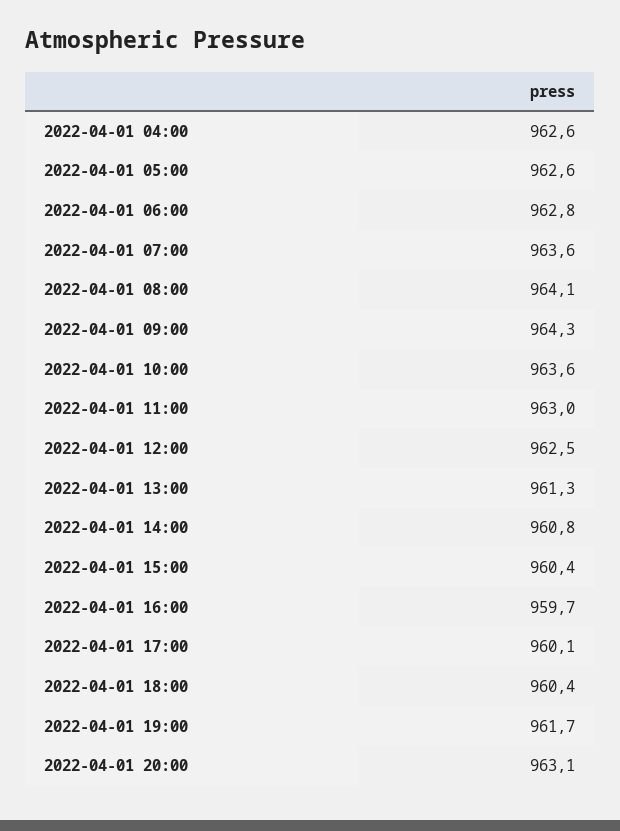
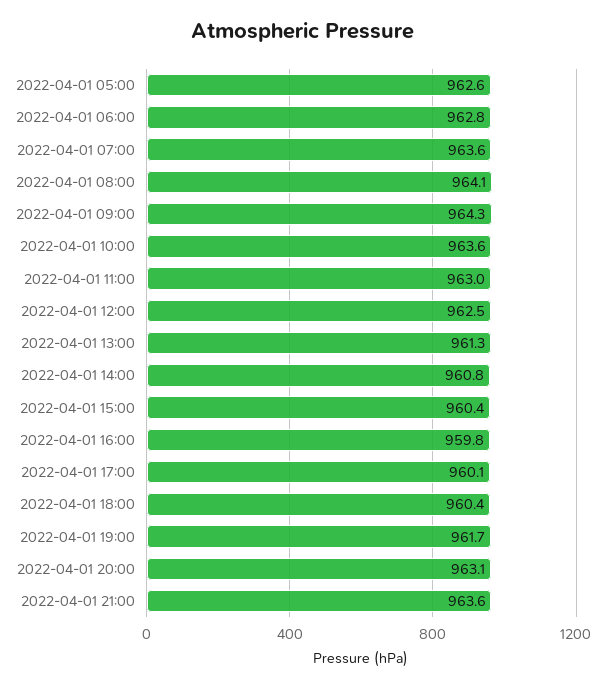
2022-04-01 04:00: 962.6 -> none
2022-04-01 16:00: 959.7 -> 959.8
2022-04-01 21:00: none -> 963.6

